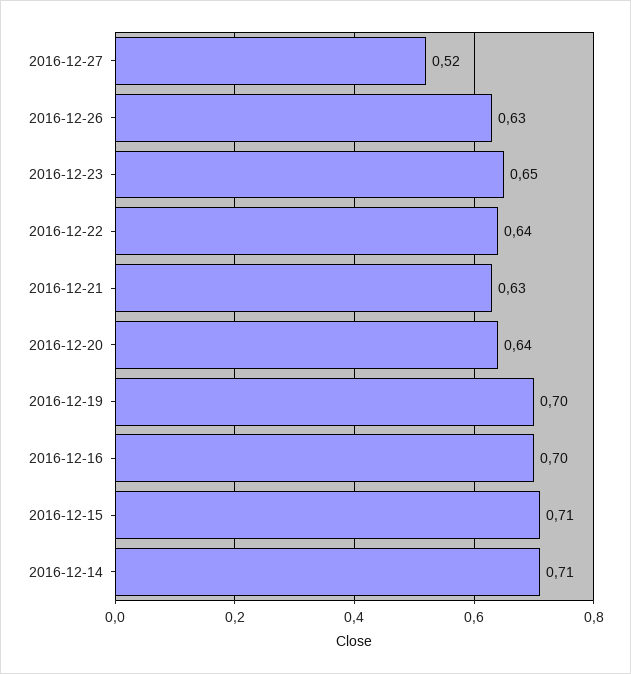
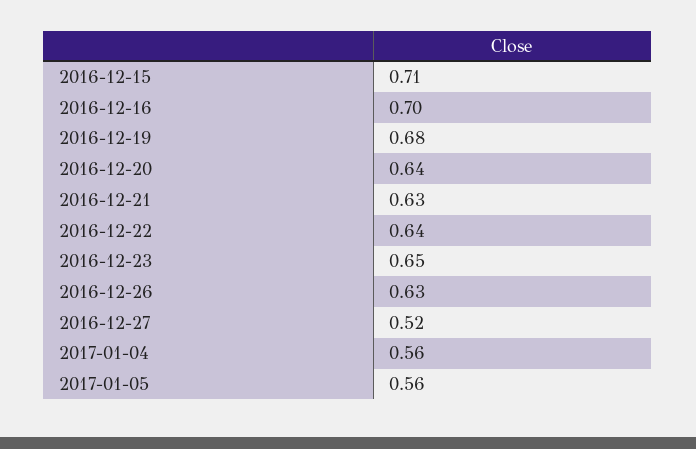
2016-12-19: 0.7 -> 0.68
2016-12-14: 0.71 -> none
2017-01-04: none -> 0.56
2017-01-05: none -> 0.56

